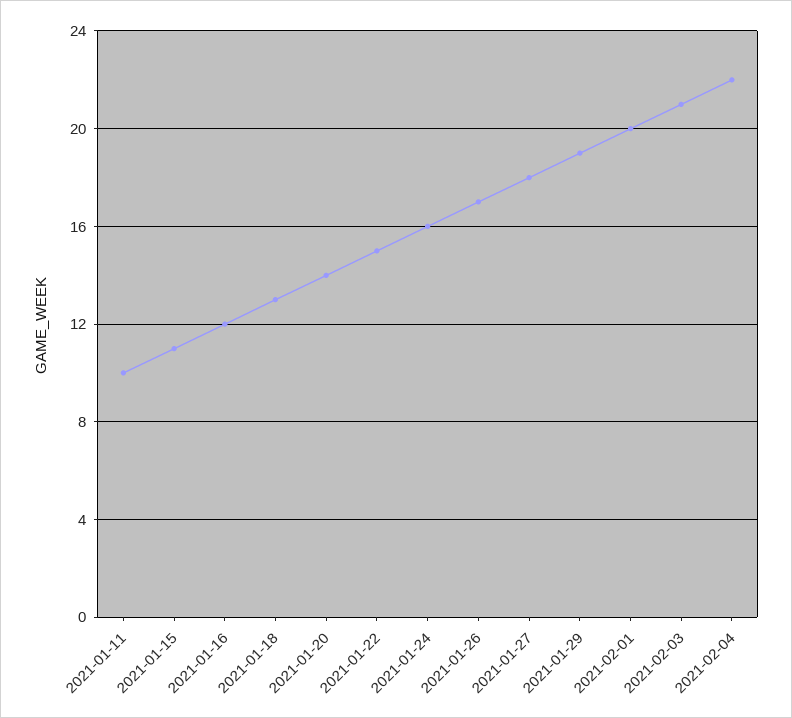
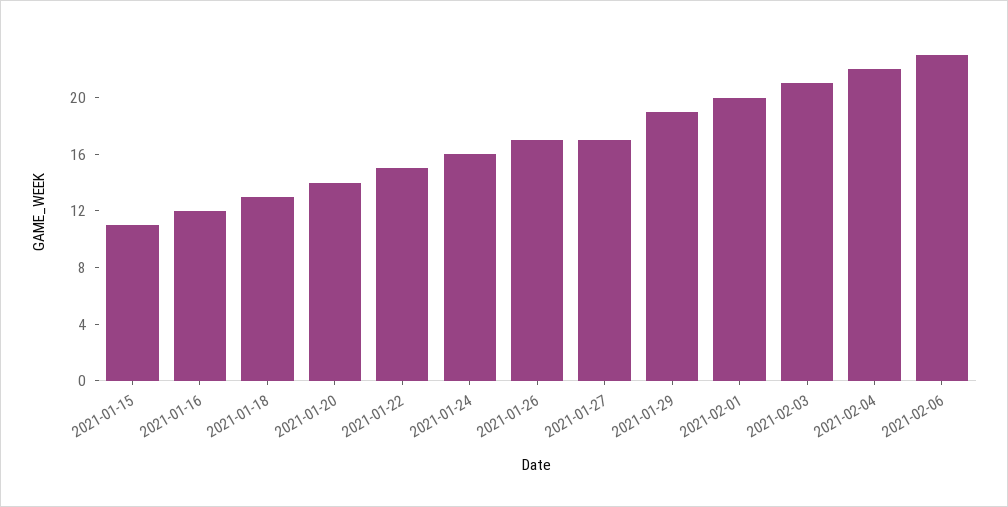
2021-01-11: 10 -> none
2021-01-27: 18 -> 17
2021-02-06: none -> 23

